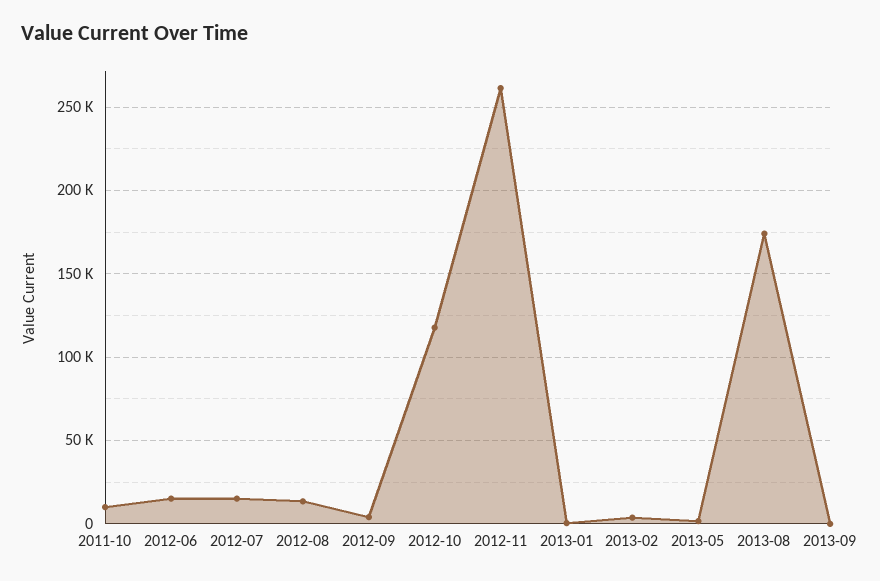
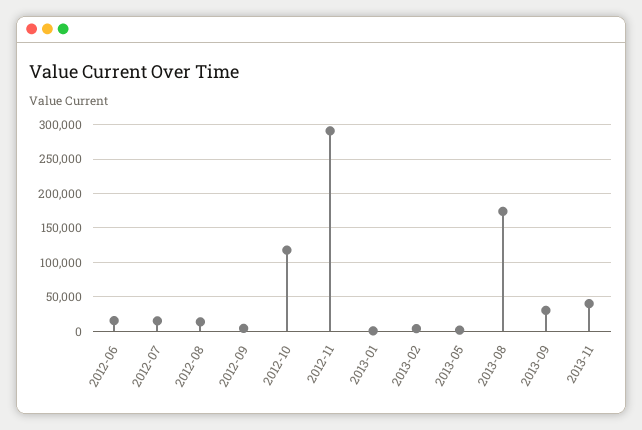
2011-10: 10000 -> none
2012-11: 260000 -> 290000
2013-09: 0 -> 30000
2013-11: none -> 40000

